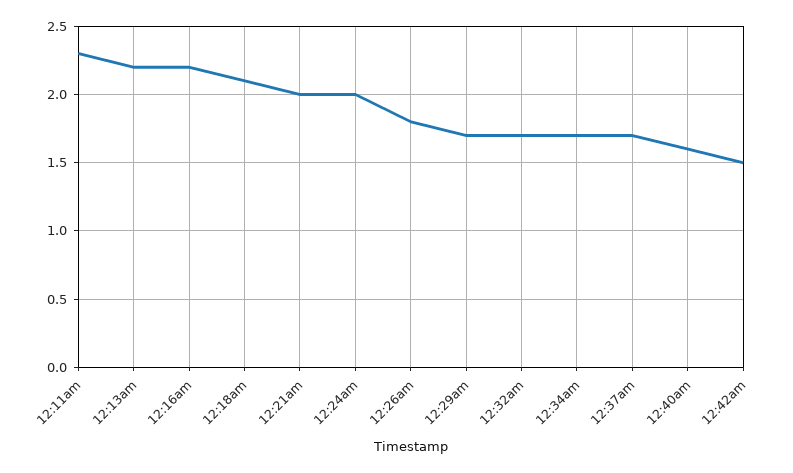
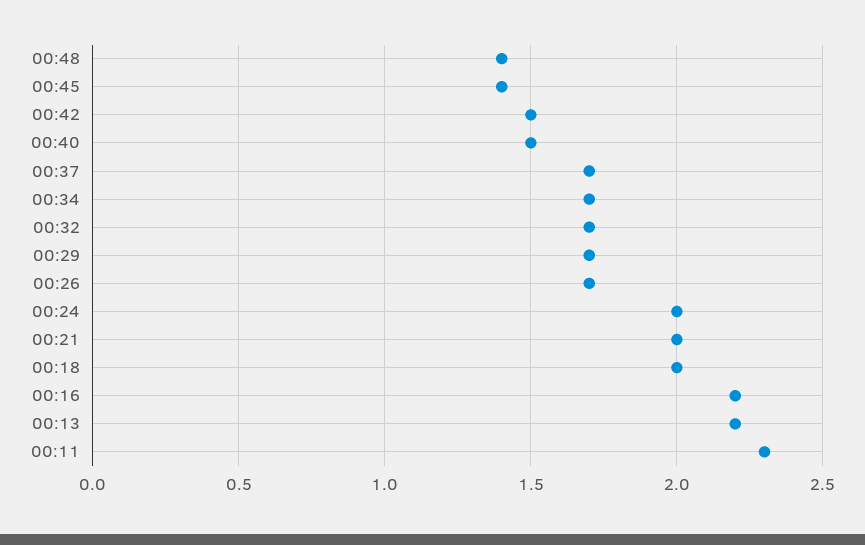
12:18am: 2.1 -> 2
12:26am: 1.8 -> 1.7
12:40am: 1.6 -> 1.5
00:48: none -> 1.4
00:45: none -> 1.4

